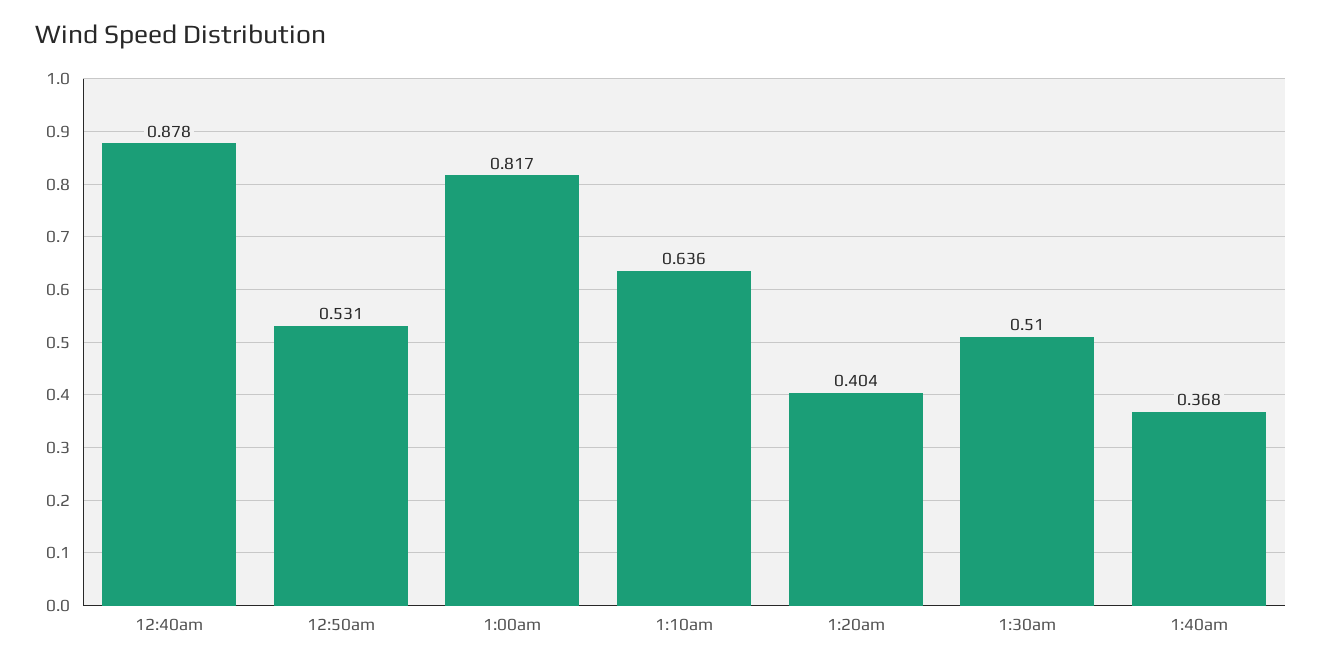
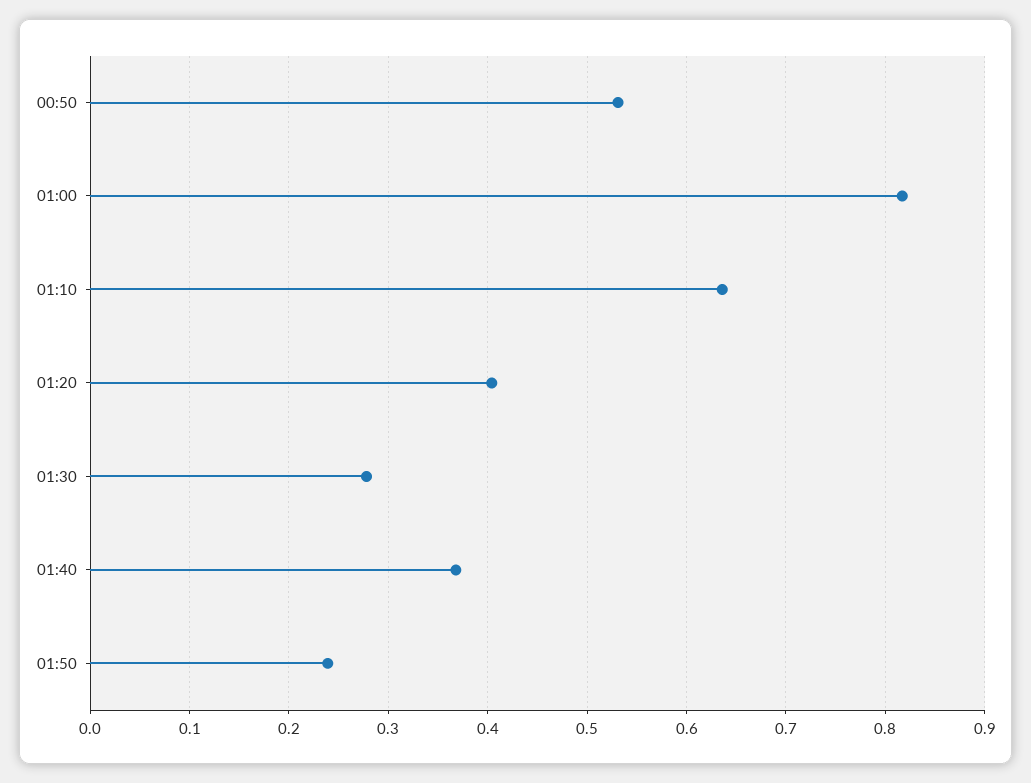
12:40am: 0.878 -> none
1:30am: 0.51 -> 0.28
01:50: none -> 0.24

